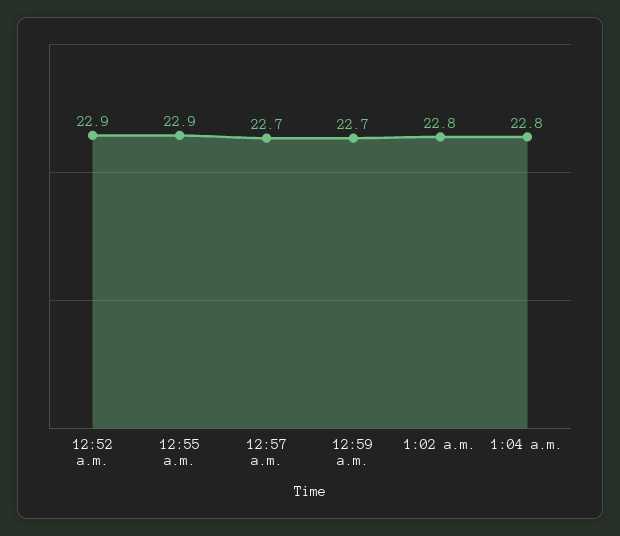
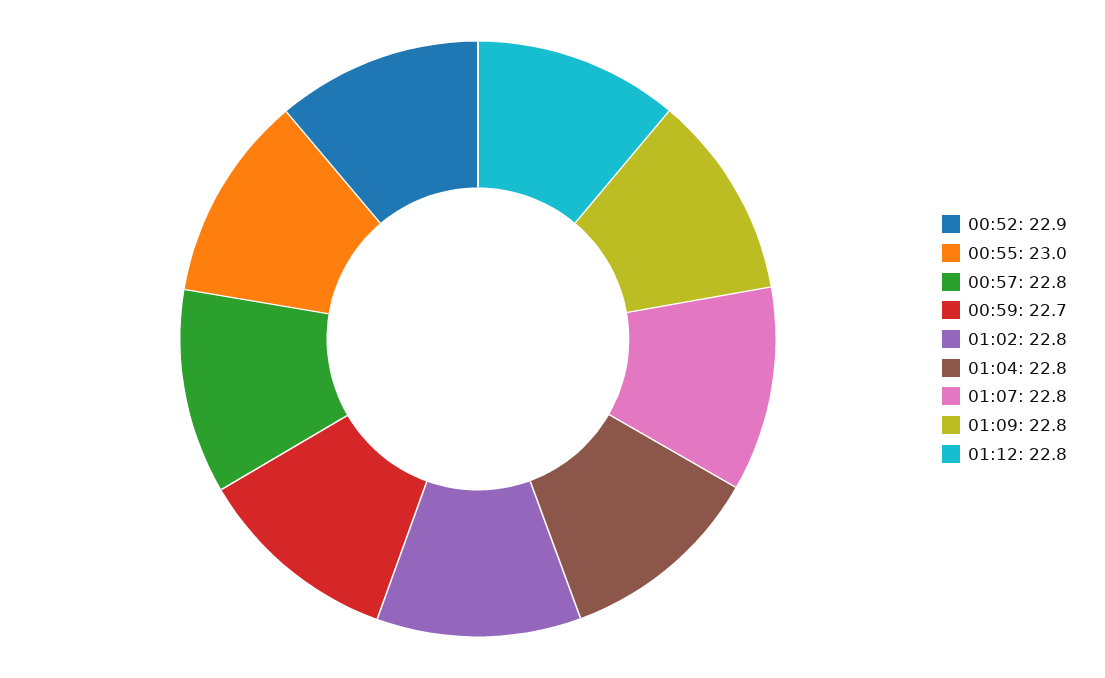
12:55 a.m.: 22.9 -> 23
12:57 a.m.: 22.7 -> 22.8
01:07: none -> 22.8
01:09: none -> 22.8
01:12: none -> 22.8

